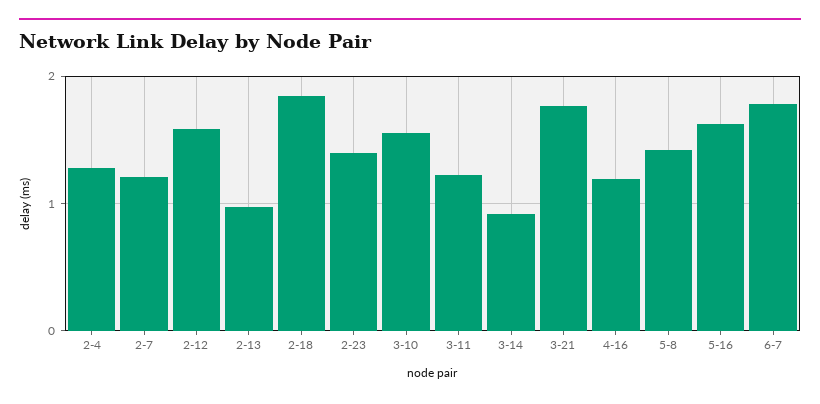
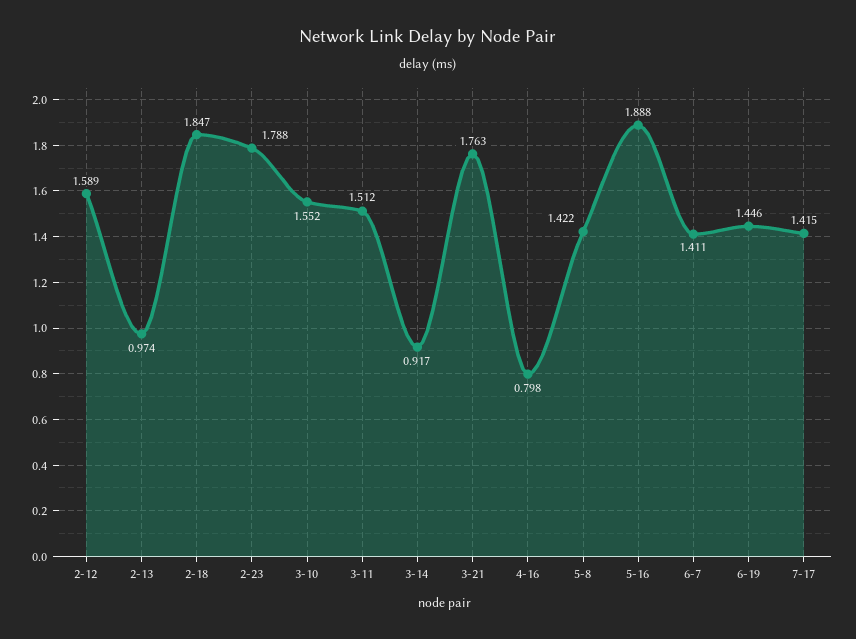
2-4: 1.3 -> none
2-7: 1.2 -> none
2-23: 1.4 -> 1.788
3-11: 1.2 -> 1.512
4-16: 1.2 -> 0.798
5-16: 1.6 -> 1.888
6-7: 1.8 -> 1.411
6-19: none -> 1.446
7-17: none -> 1.415

